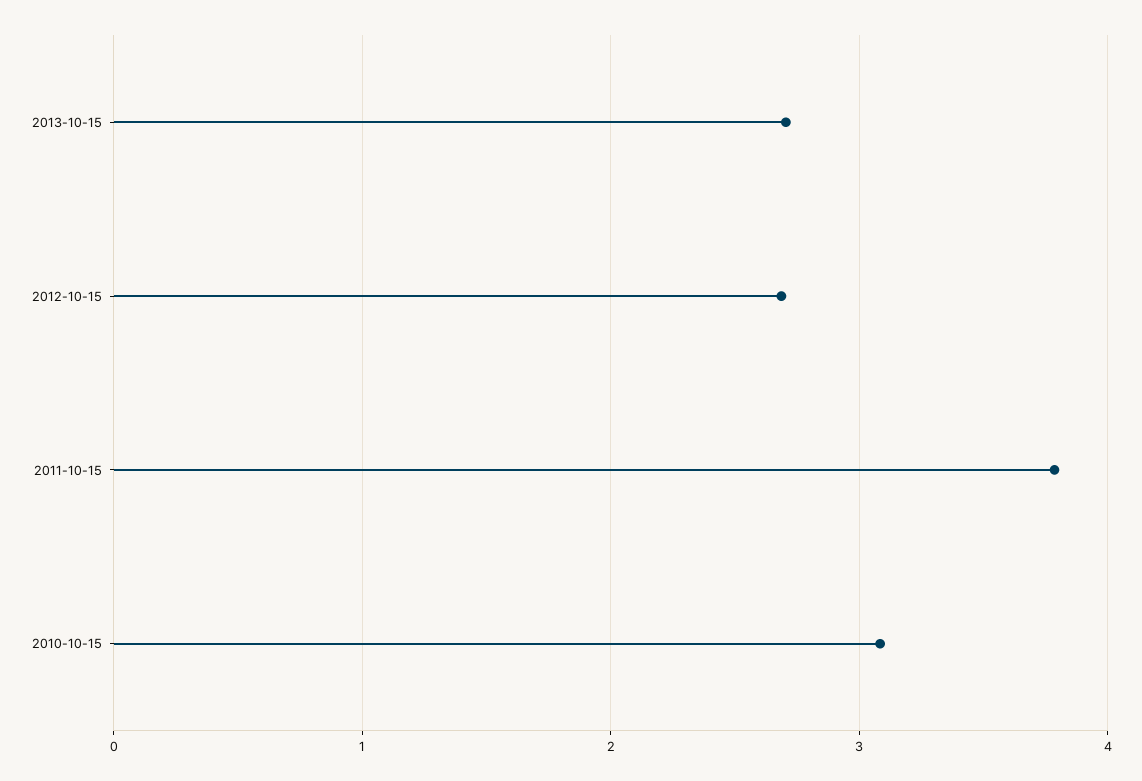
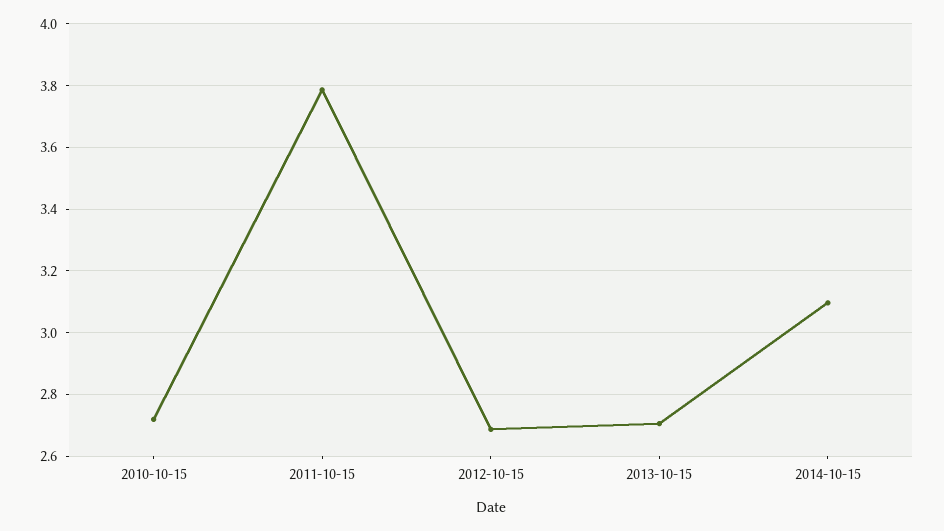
2010-10-15: 3.1 -> 2.72
2014-10-15: none -> 3.1

